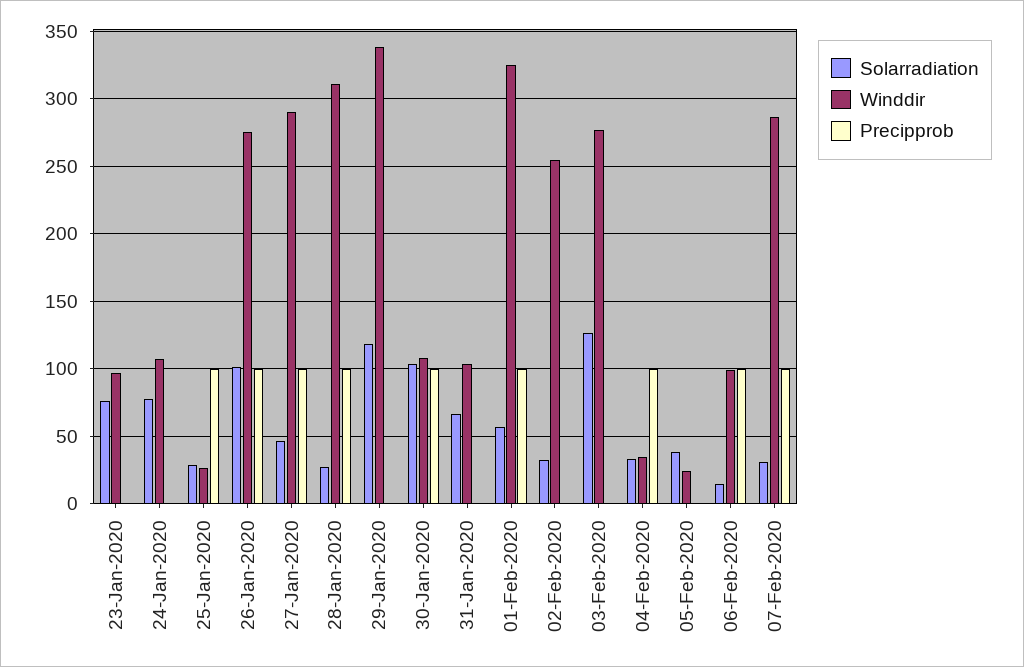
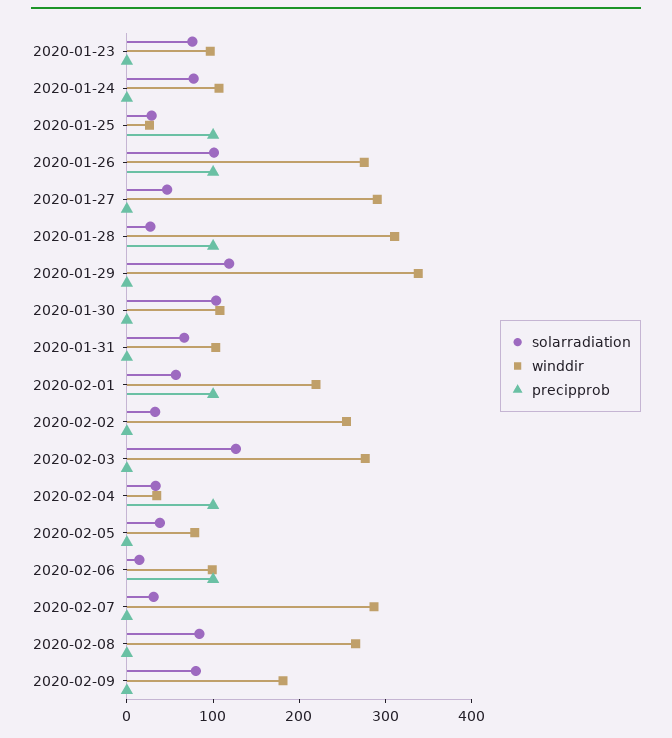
Precipprob, 27-Jan-2020: 100 -> 0
Precipprob, 30-Jan-2020: 100 -> 0
Winddir, 01-Feb-2020: 325 -> 220
Winddir, 05-Feb-2020: 25 -> 80
Precipprob, 07-Feb-2020: 100 -> 0
Solarradiation, 2020-02-08: none -> 80
Winddir, 2020-02-08: none -> 260
Precipprob, 2020-02-08: none -> 0
Solarradiation, 2020-02-09: none -> 80
Winddir, 2020-02-09: none -> 180
Precipprob, 2020-02-09: none -> 0

